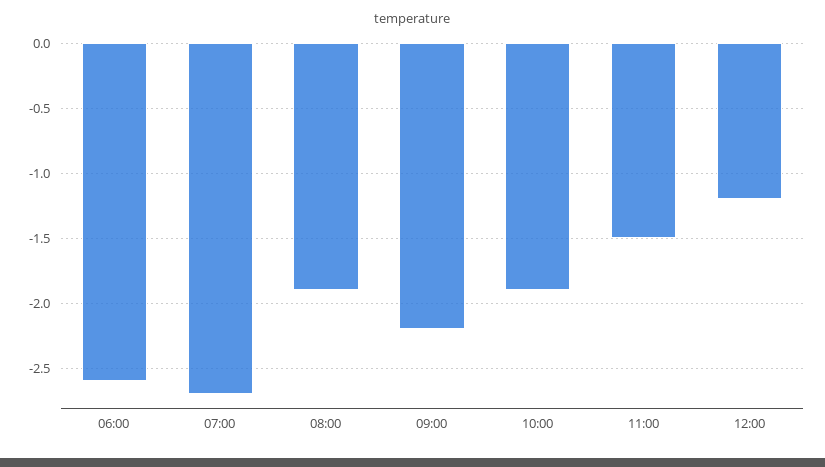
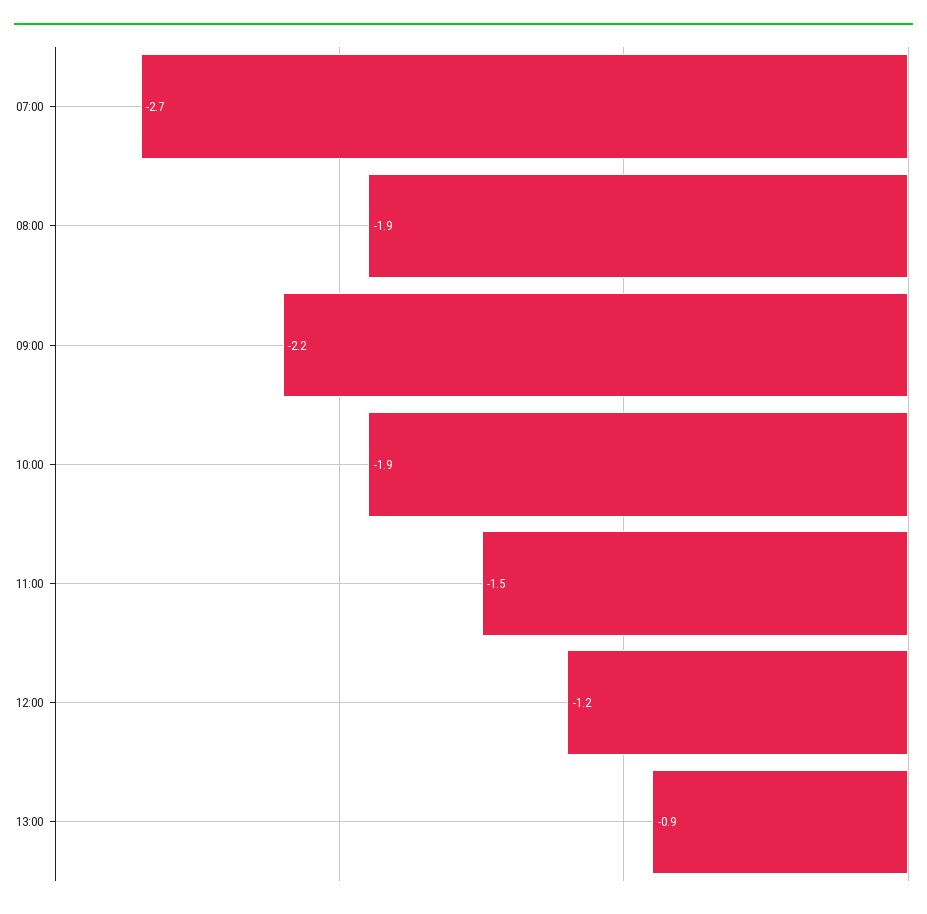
06:00: -2.6 -> none
13:00: none -> -0.9

